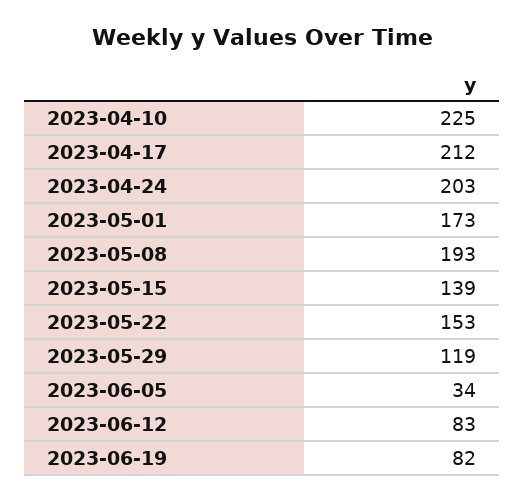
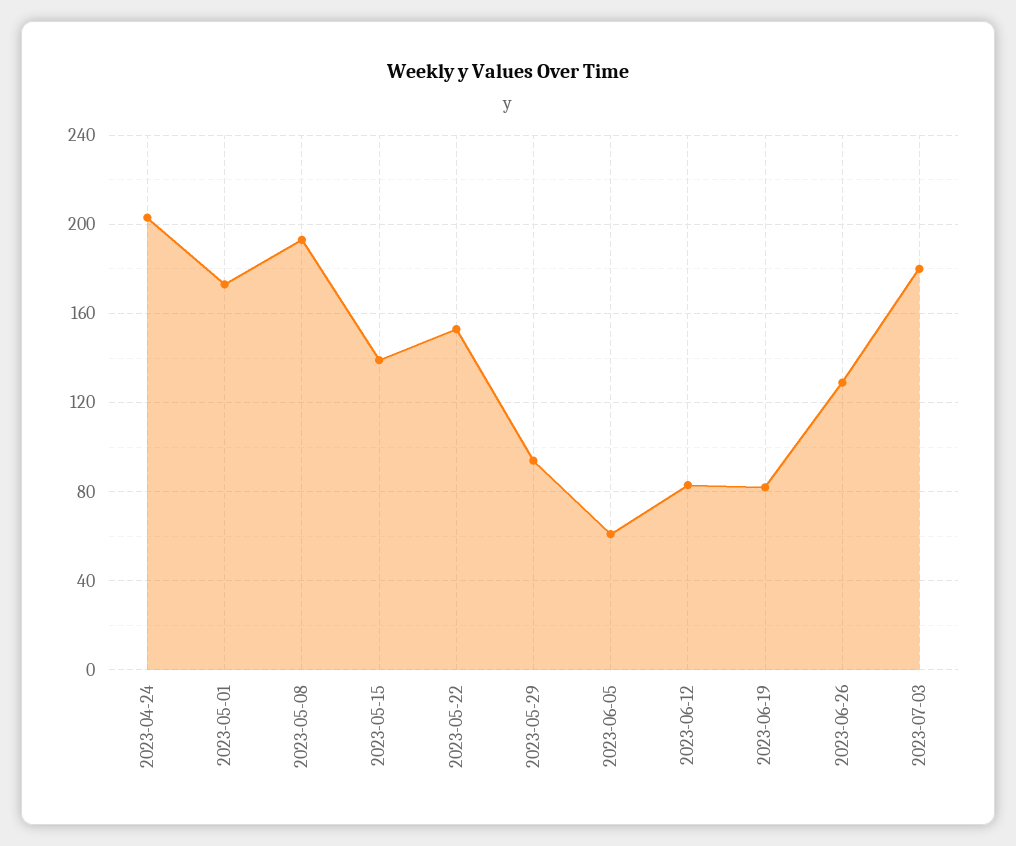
2023-04-10: 225 -> none
2023-04-17: 212 -> none
2023-05-29: 119 -> 95
2023-06-05: 34 -> 60
2023-06-26: none -> 130
2023-07-03: none -> 180

